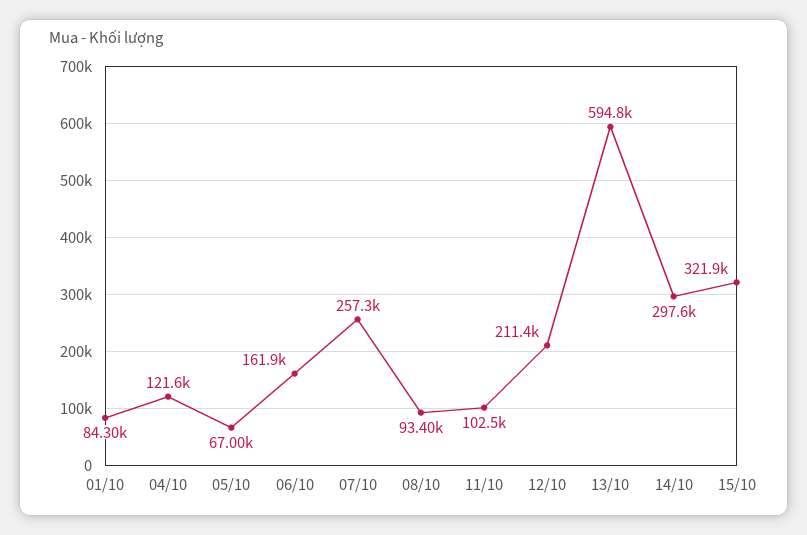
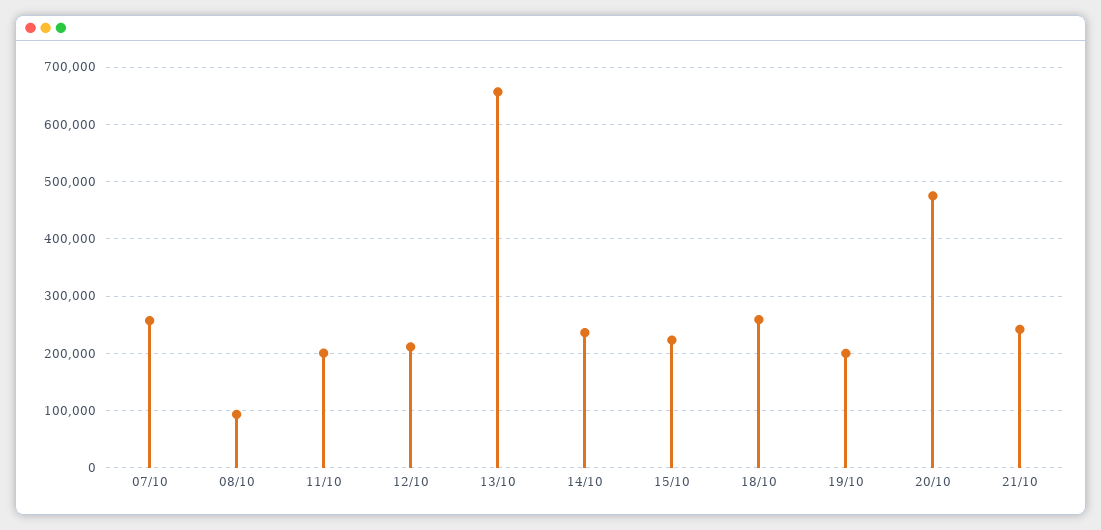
01/10: 84300 -> none
04/10: 121600 -> none
05/10: 67000 -> none
06/10: 161900 -> none
11/10: 102500 -> 200000
13/10: 594800 -> 660000
14/10: 297600 -> 240000
15/10: 321900 -> 220000
18/10: none -> 260000
19/10: none -> 200000
20/10: none -> 480000
21/10: none -> 240000

